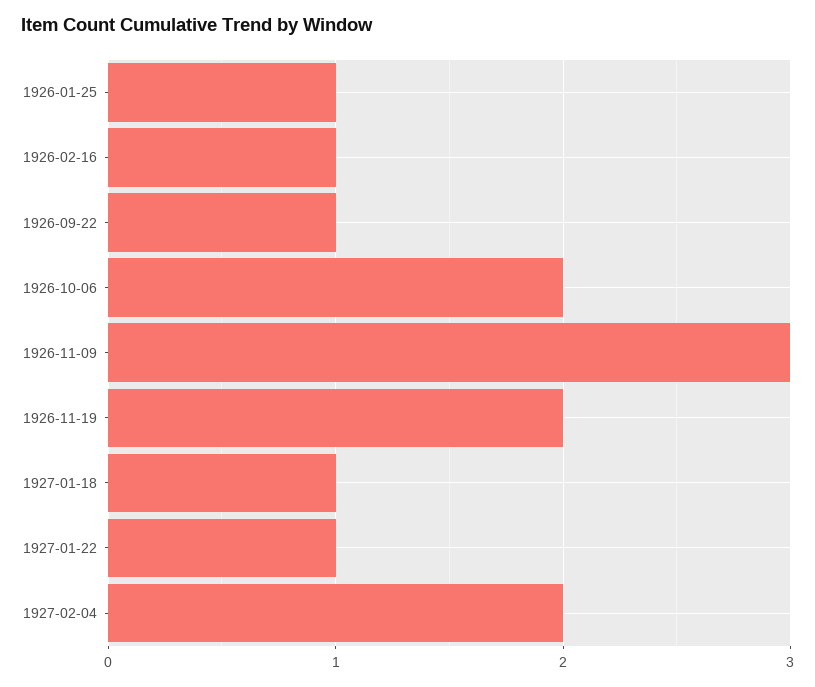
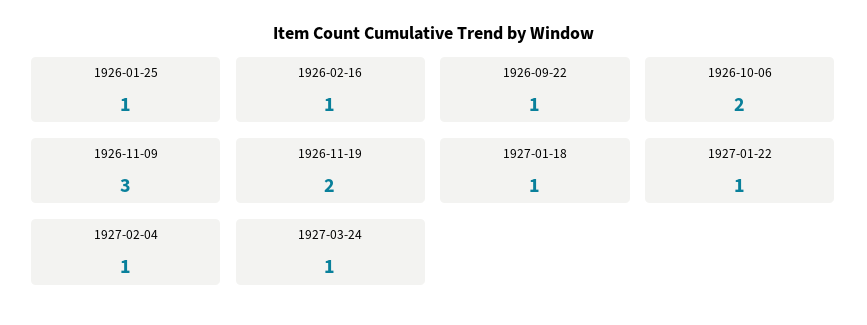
1927-02-04: 2 -> 1
1927-03-24: none -> 1

